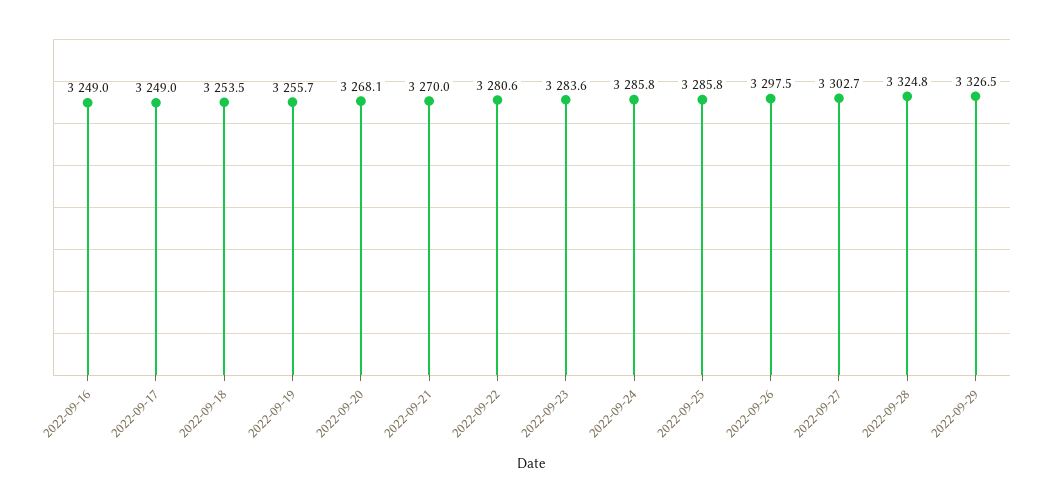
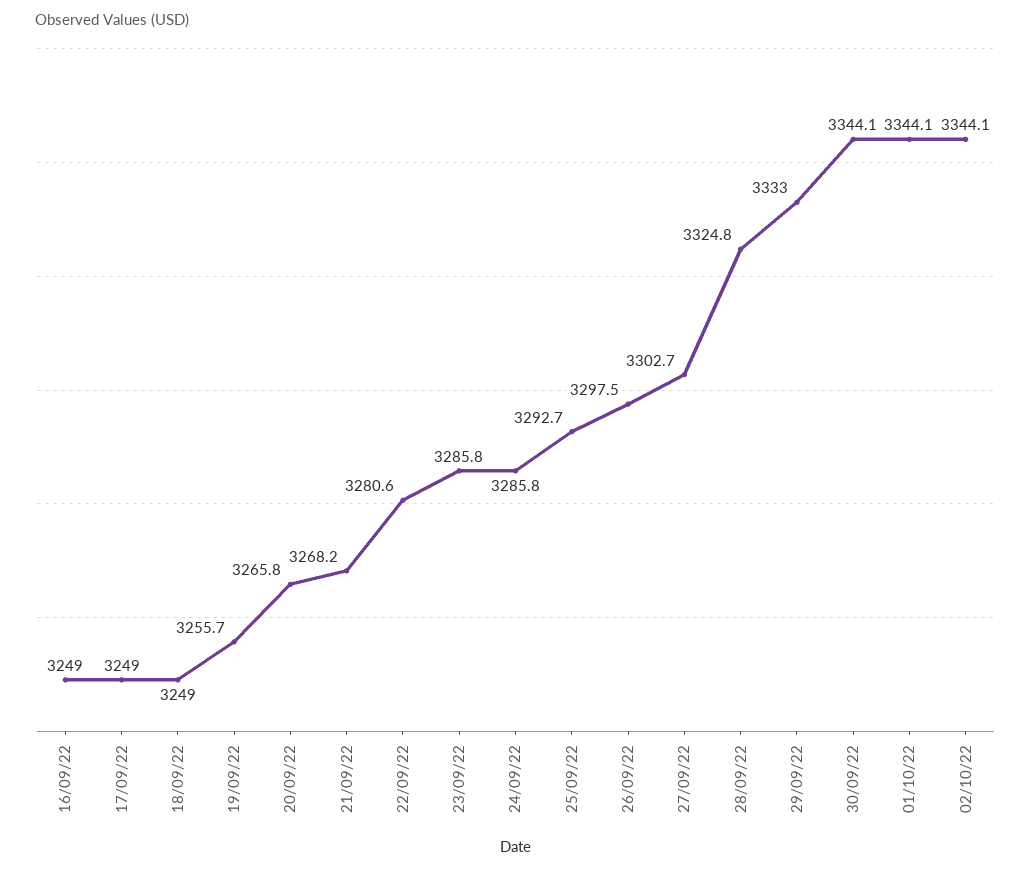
2022-09-18: 3253.5 -> 3249
2022-09-20: 3268.1 -> 3265.8
2022-09-21: 3270 -> 3268.2
2022-09-23: 3283.6 -> 3285.8
2022-09-25: 3285.8 -> 3292.7
2022-09-29: 3326.5 -> 3333
30/09/22: none -> 3344.1
01/10/22: none -> 3344.1
02/10/22: none -> 3344.1

